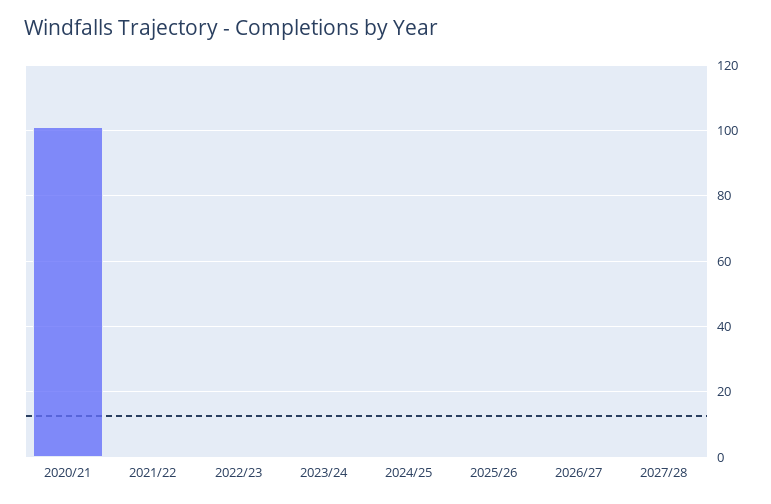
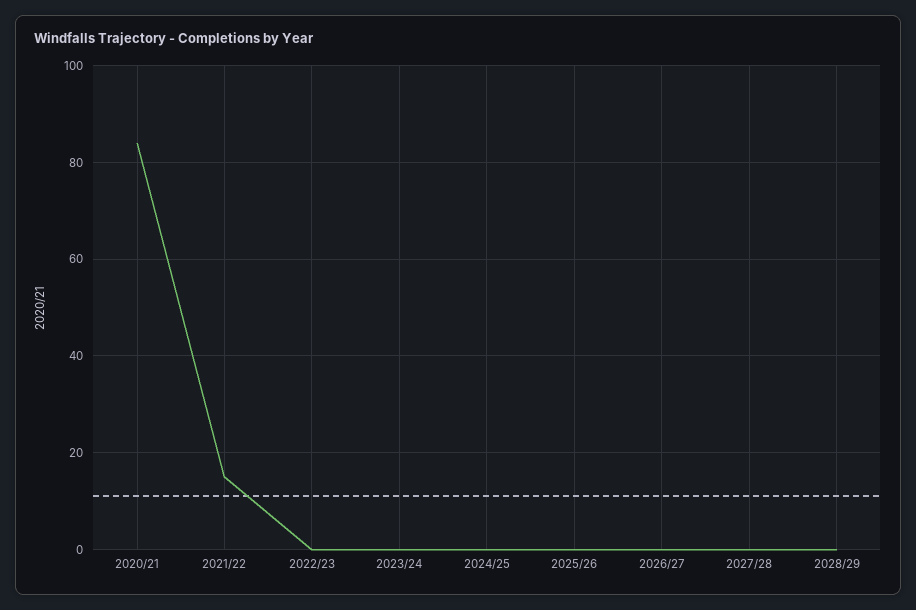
2020/21: 100 -> 85
2021/22: 0 -> 15
2028/29: none -> 0

